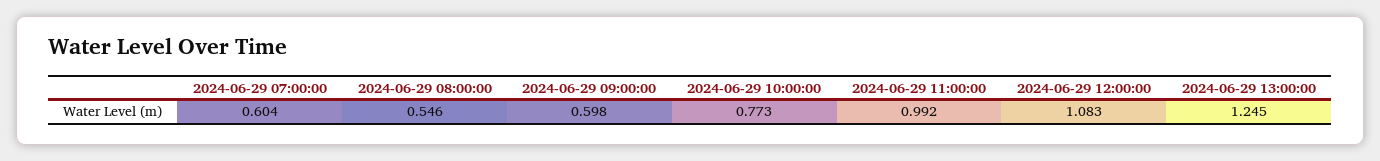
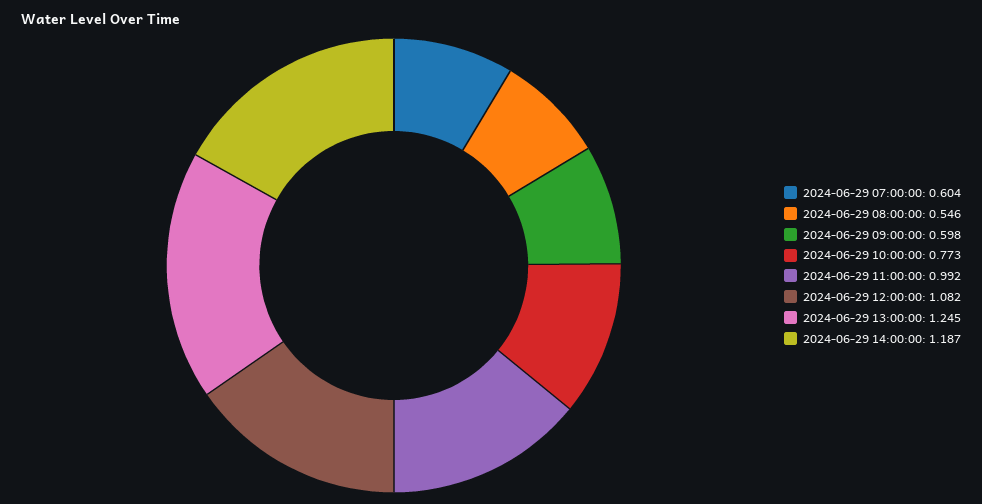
2024-06-29 12:00:00: 1.083 -> 1.082
2024-06-29 14:00:00: none -> 1.187

